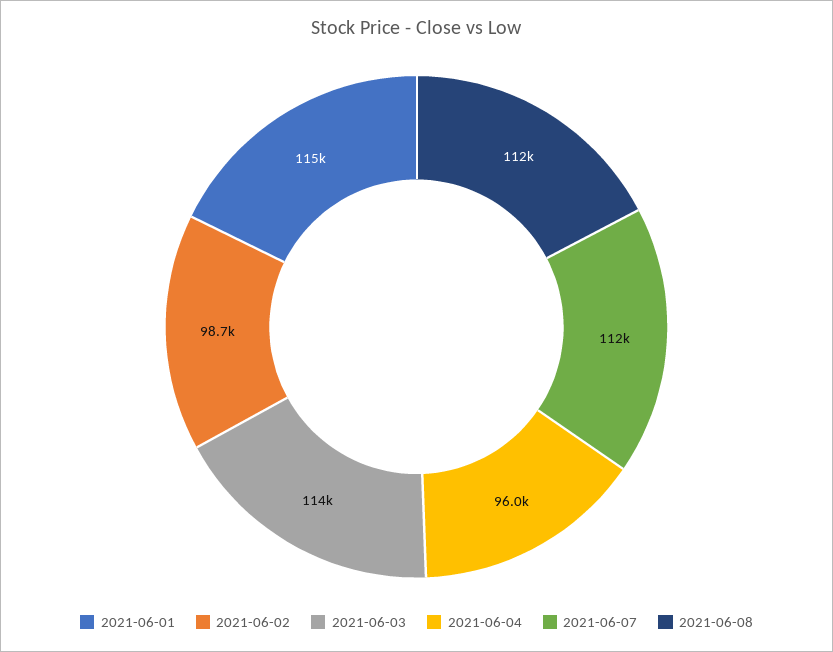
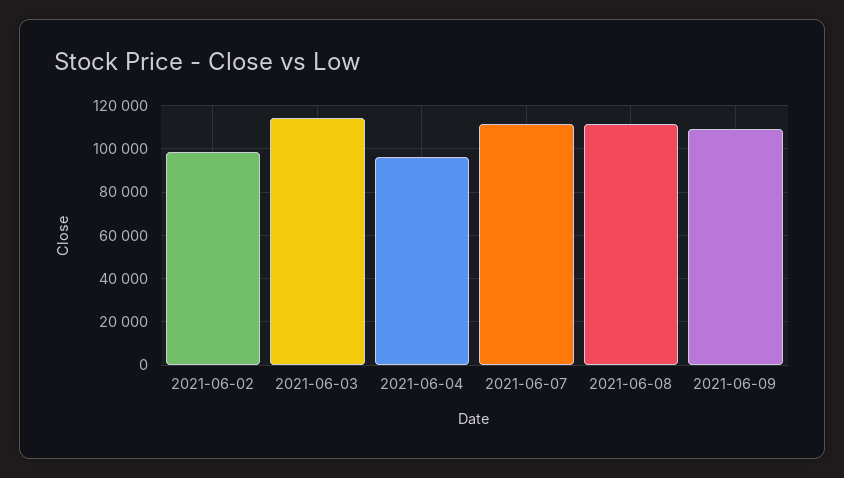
2021-06-01: 115000 -> none
2021-06-09: none -> 110000

